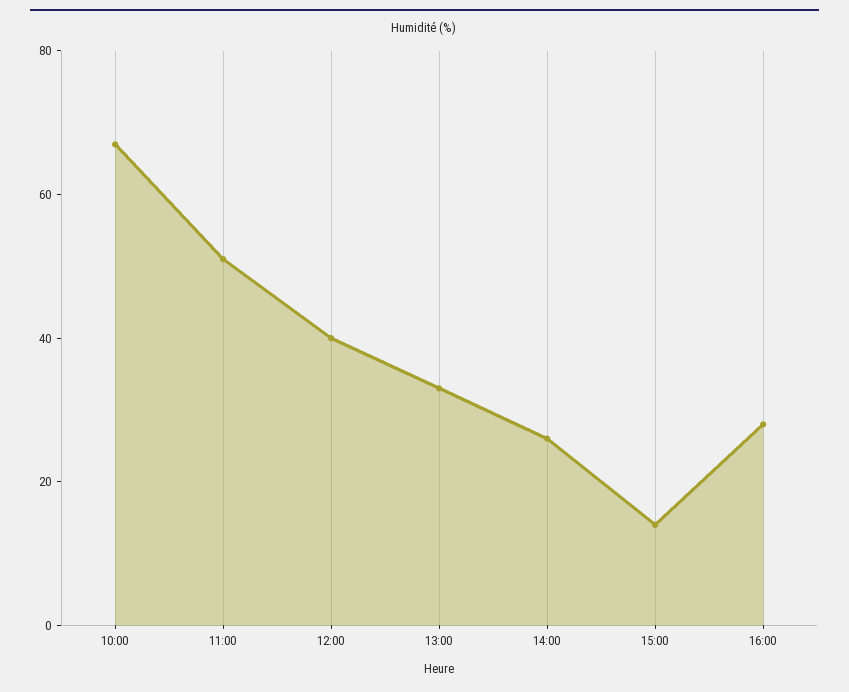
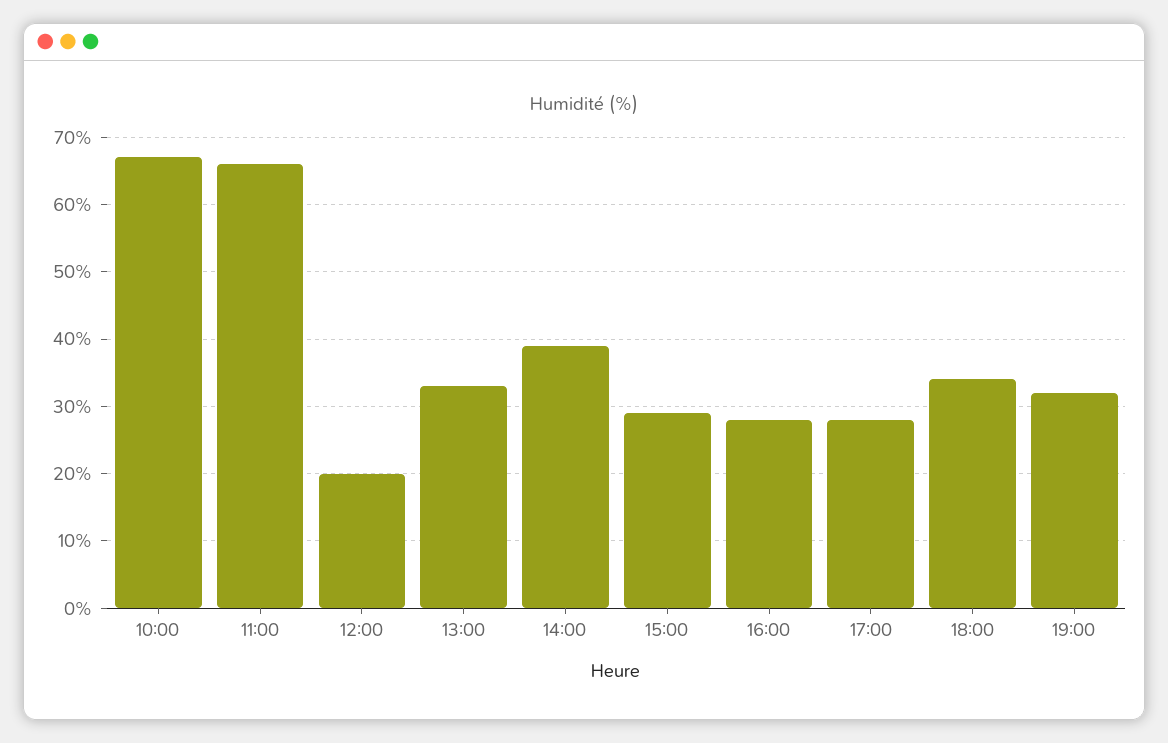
11:00: 50 -> 66
12:00: 40 -> 20
14:00: 25 -> 39
15:00: 15 -> 29
17:00: none -> 28
18:00: none -> 34
19:00: none -> 32

